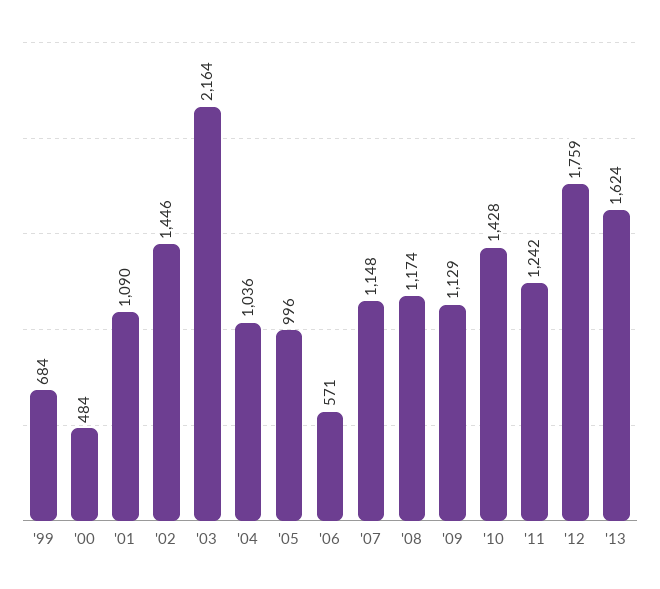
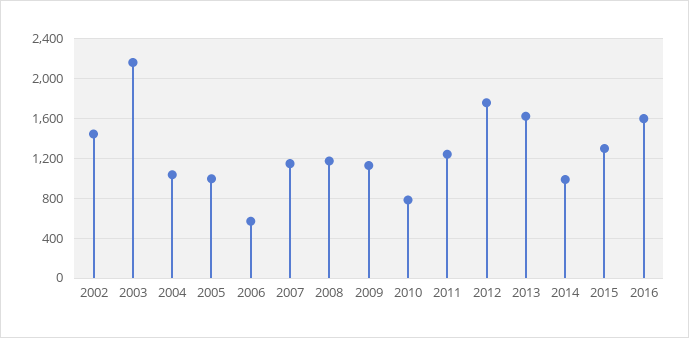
'99: 684 -> none
'00: 484 -> none
'01: 1090 -> none
'10: 1428 -> 800
2014: none -> 1000
2015: none -> 1300
2016: none -> 1600

